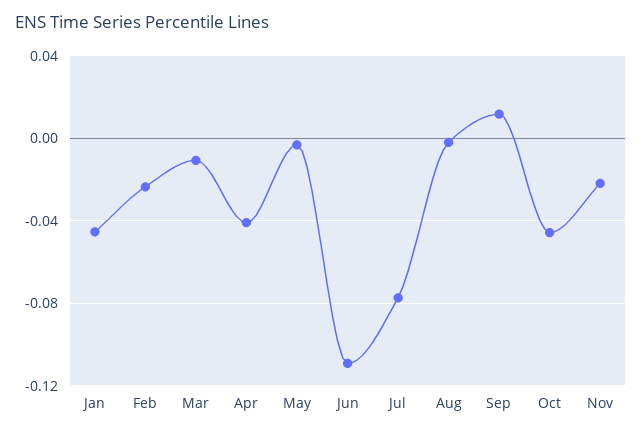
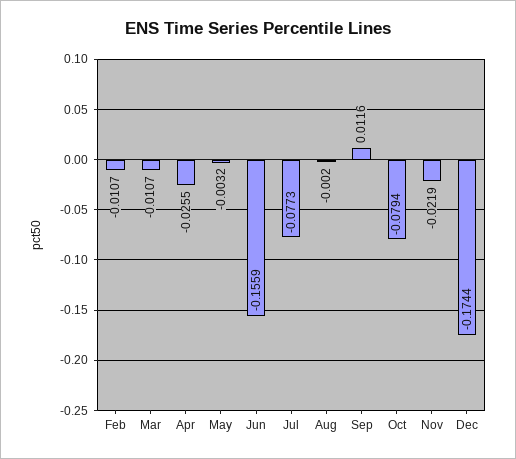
Jan: -0.045 -> none
Feb: -0.025 -> -0.0107
Apr: -0.04 -> -0.0255
Jun: -0.11 -> -0.1559
Oct: -0.045 -> -0.0794
Dec: none -> -0.1744

